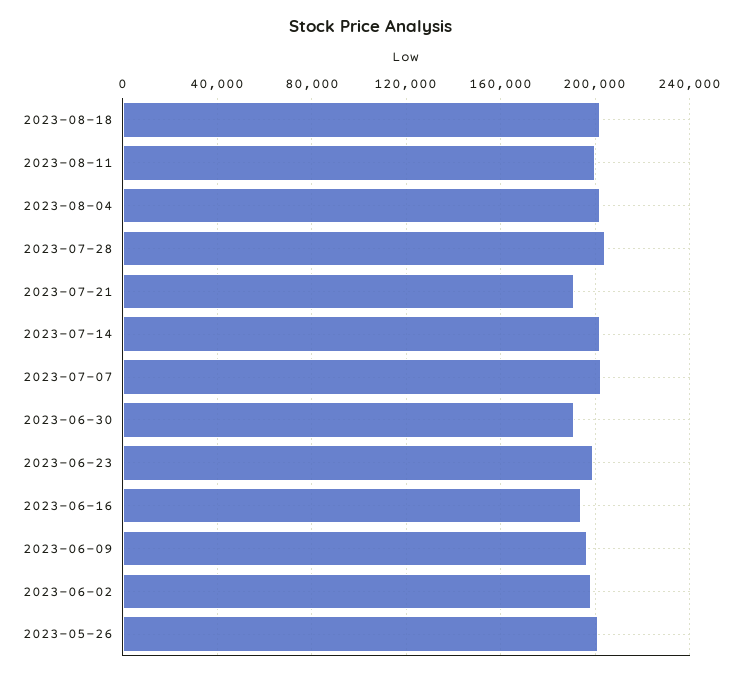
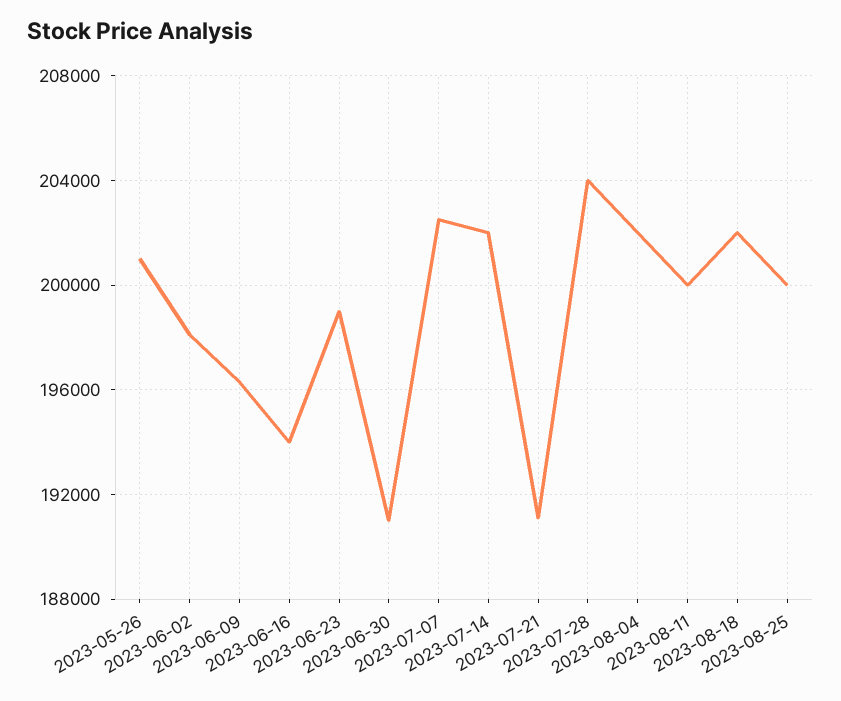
2023-08-25: none -> 200000

